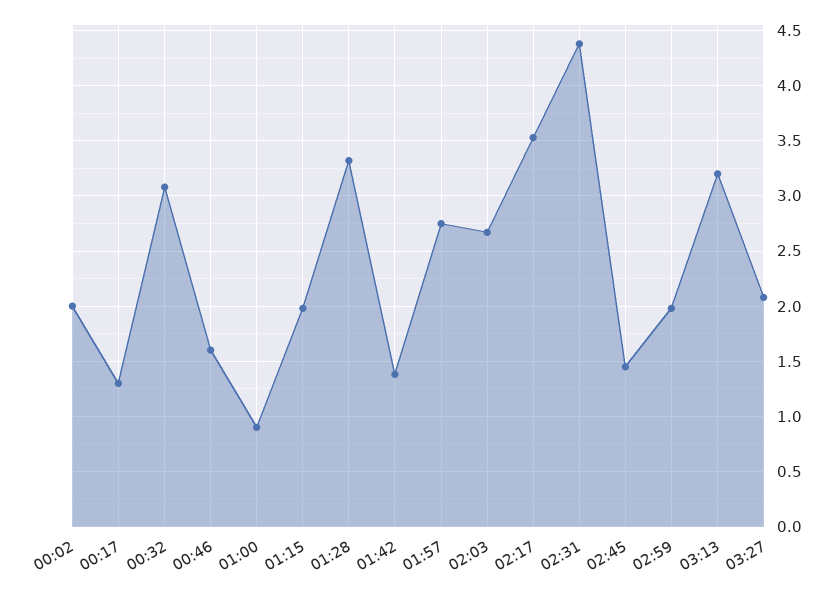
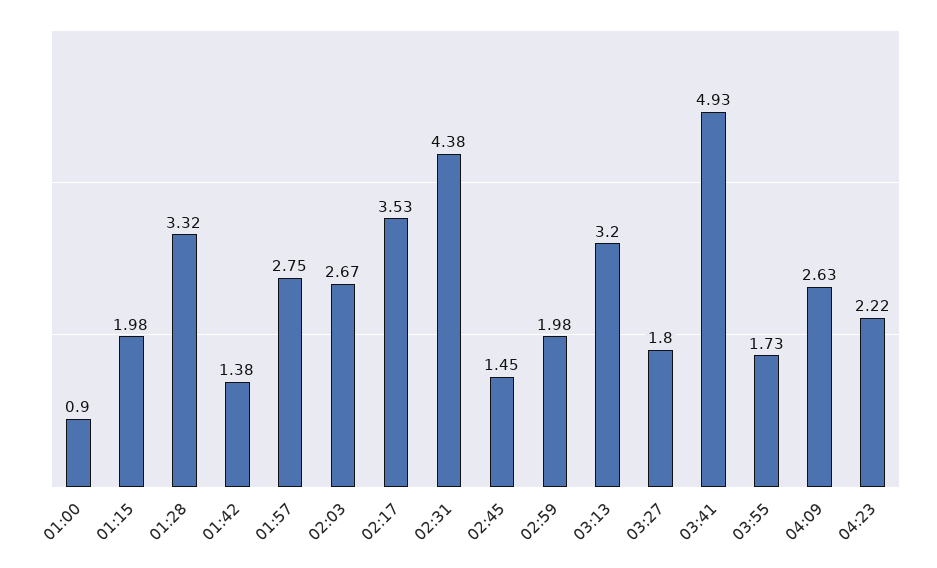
00:02: 2 -> none
00:17: 1.3 -> none
00:32: 3.1 -> none
00:46: 1.6 -> none
03:27: 2.1 -> 1.8
03:41: none -> 4.93
03:55: none -> 1.73
04:09: none -> 2.63
04:23: none -> 2.22

